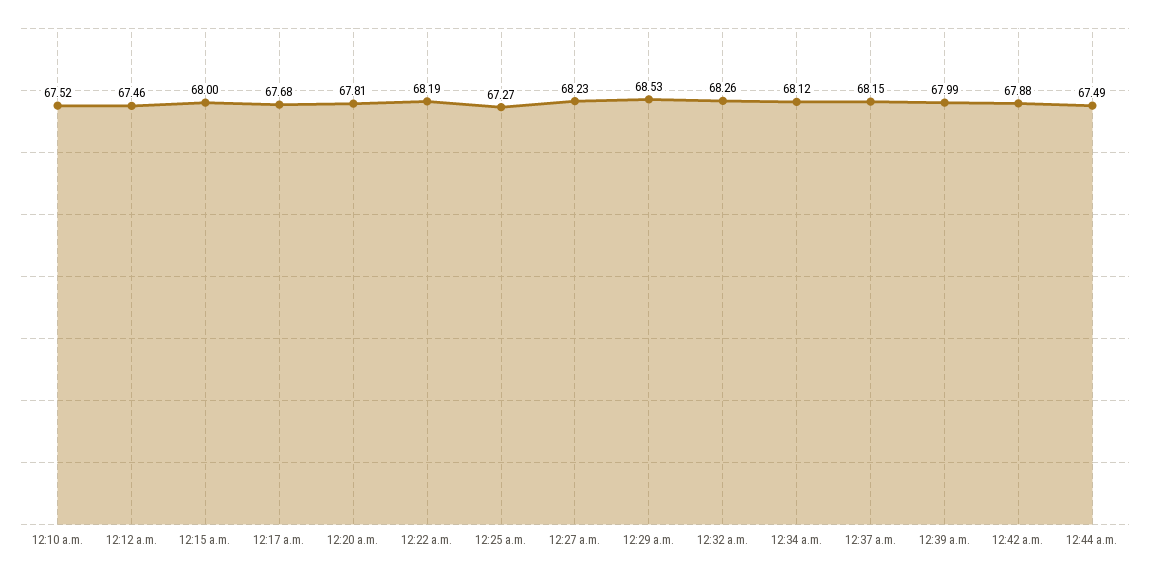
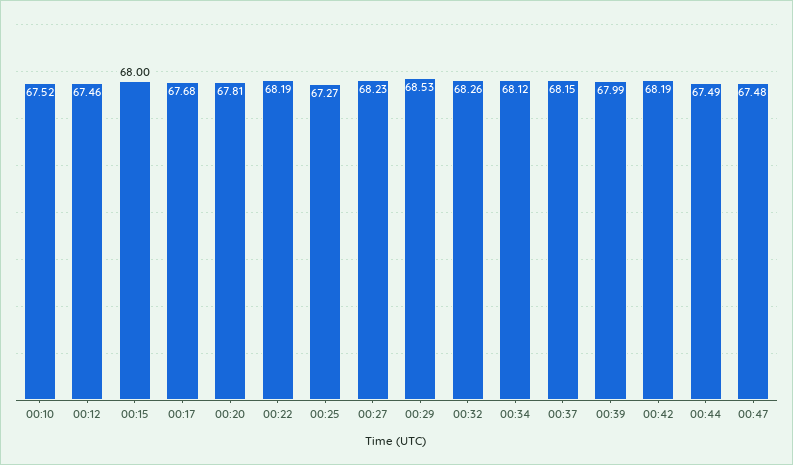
12:42 a.m.: 67.88 -> 68.19
00:47: none -> 67.48

